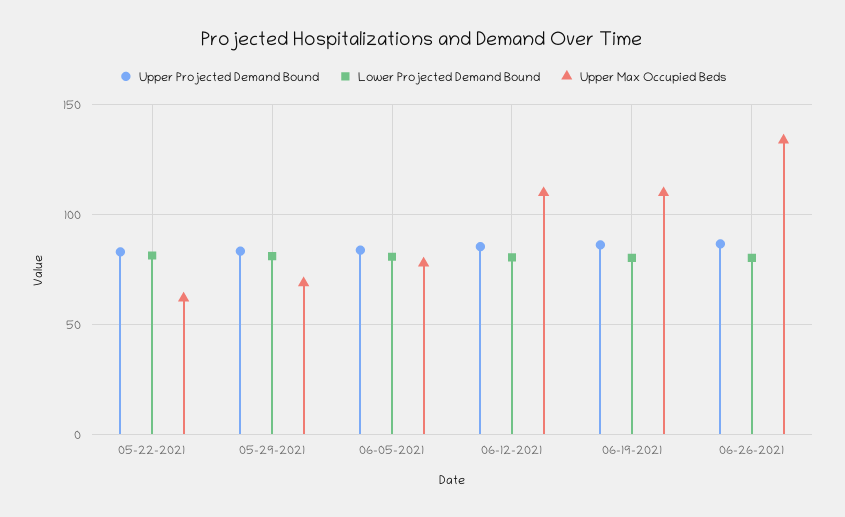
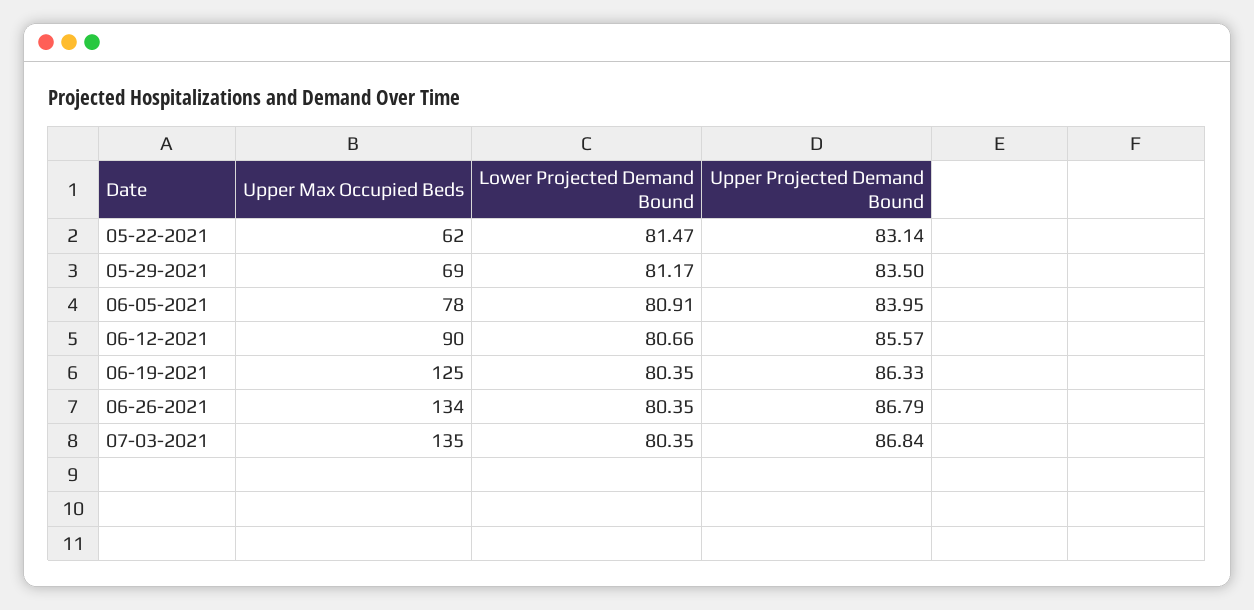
Upper Max Occupied Beds, 06-12-2021: 110 -> 90
Upper Max Occupied Beds, 06-19-2021: 110 -> 125
Upper Max Occupied Beds, 07-03-2021: none -> 135
Lower Projected Demand Bound, 07-03-2021: none -> 80.35
Upper Projected Demand Bound, 07-03-2021: none -> 86.84

